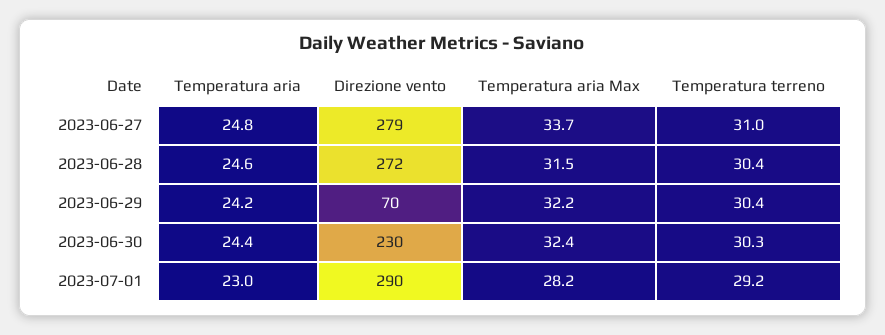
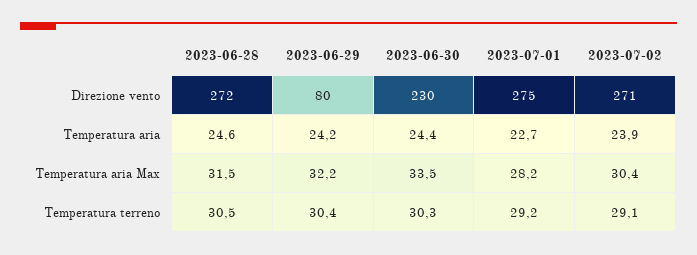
Temperatura aria, 2023-06-27: 24.8 -> none
Direzione vento, 2023-06-27: 279 -> none
Temperatura aria Max, 2023-06-27: 33.7 -> none
Temperatura terreno, 2023-06-27: 31 -> none
Temperatura terreno, 2023-06-28: 30.4 -> 30.5
Direzione vento, 2023-06-29: 70 -> 80
Temperatura aria Max, 2023-06-30: 32.4 -> 33.5
Temperatura aria, 2023-07-01: 23 -> 22.7
Direzione vento, 2023-07-01: 290 -> 275
Direzione vento, 2023-07-02: none -> 271
Temperatura aria, 2023-07-02: none -> 23.9
Temperatura aria Max, 2023-07-02: none -> 30.4
Temperatura terreno, 2023-07-02: none -> 29.1

